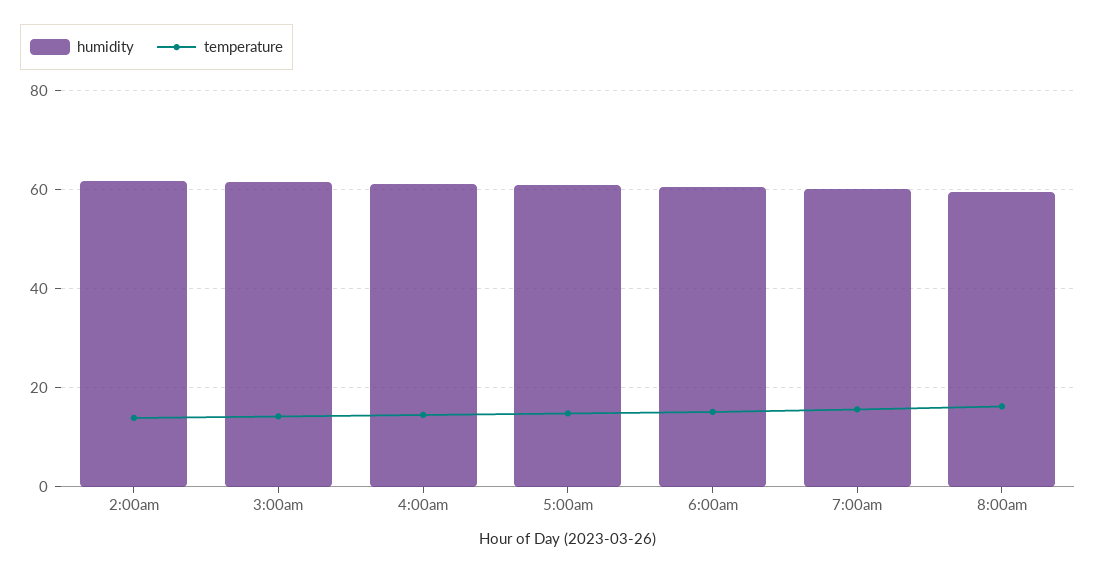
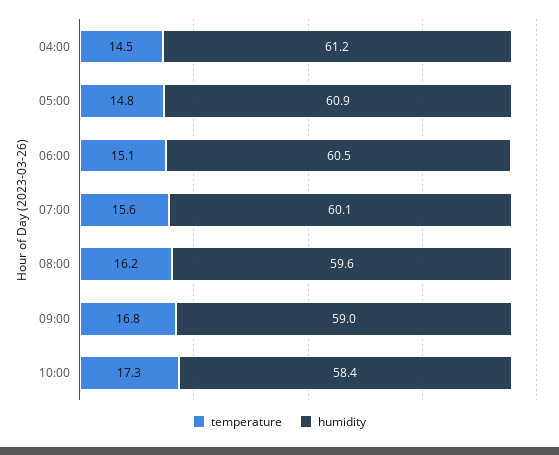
humidity, 2:00am: 62 -> none
temperature, 2:00am: 14 -> none
humidity, 3:00am: 62 -> none
temperature, 3:00am: 14 -> none
temperature, 09:00: none -> 16.8
humidity, 09:00: none -> 59
temperature, 10:00: none -> 17.3
humidity, 10:00: none -> 58.4

